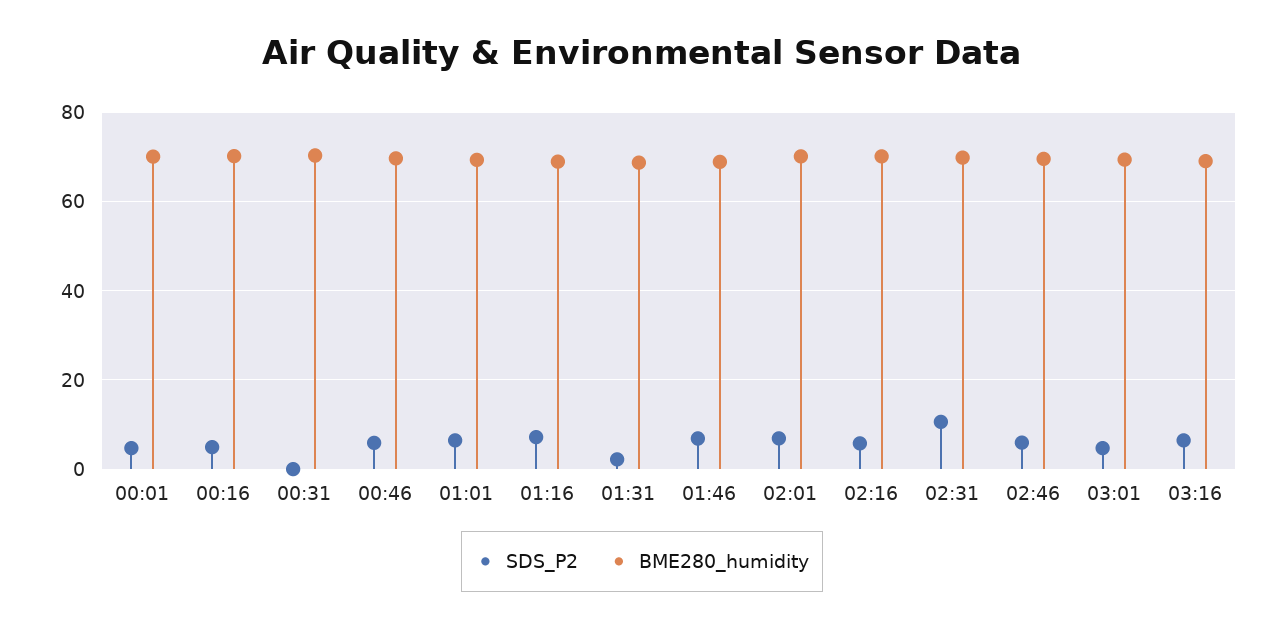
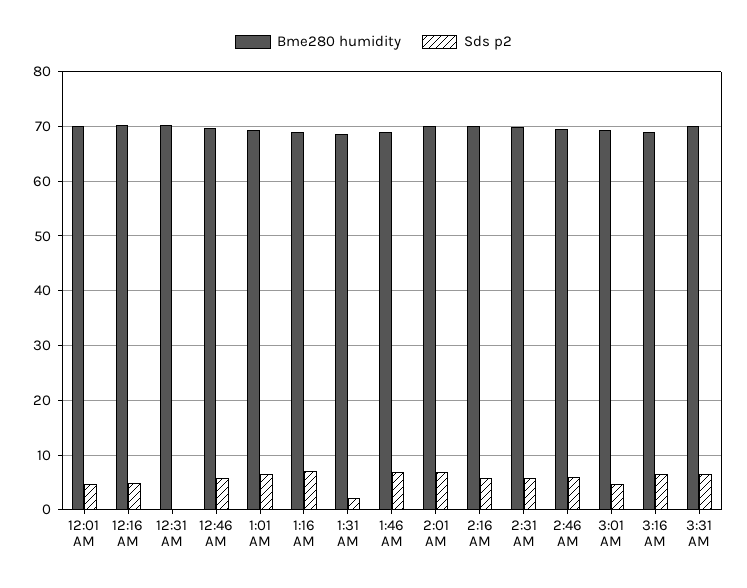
SDS_P2, 02:31: 10 -> 6
BME280_humidity, 3:31 AM: none -> 70
SDS_P2, 3:31 AM: none -> 6

